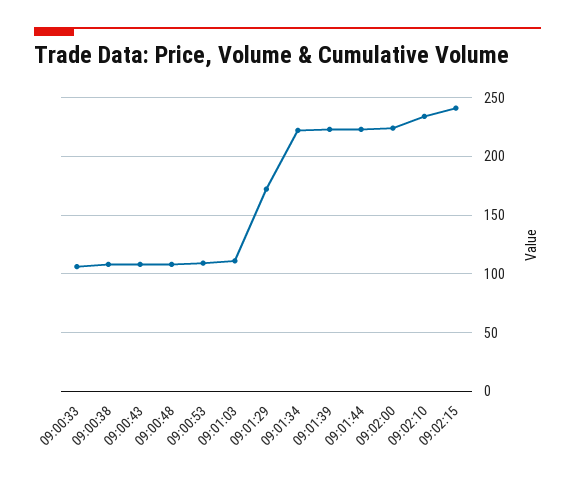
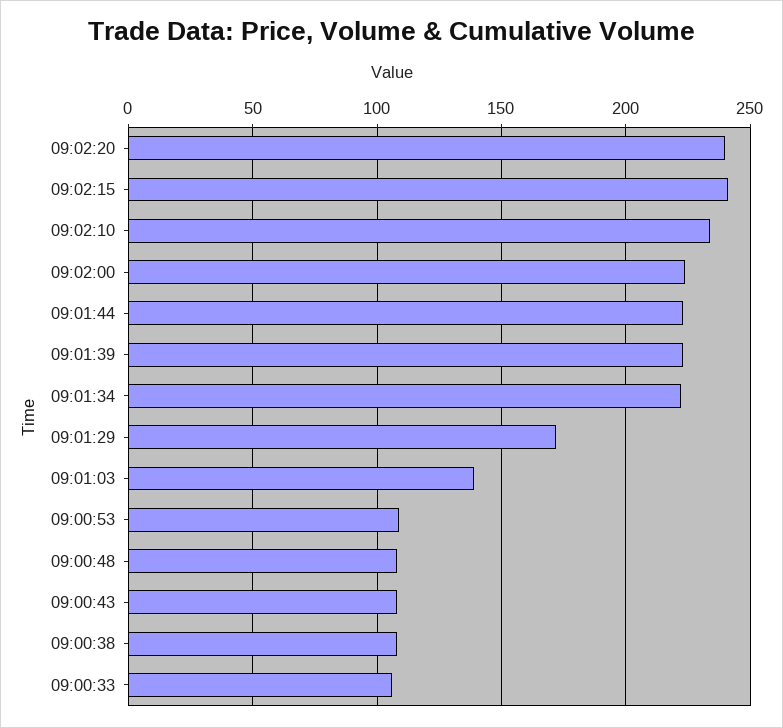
09:01:03: 110 -> 140
09:02:20: none -> 240

